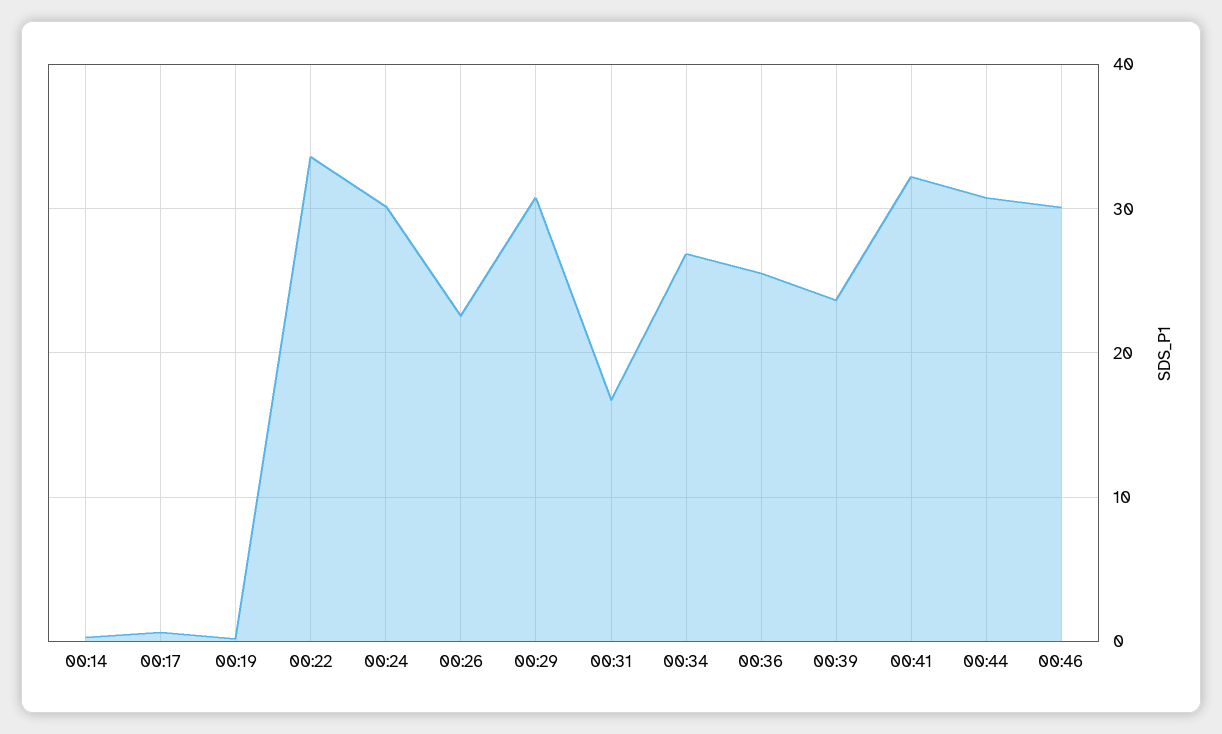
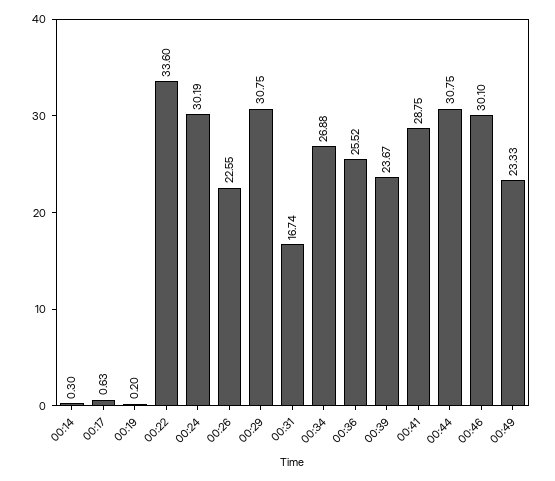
00:41: 32 -> 28.75
00:49: none -> 23.33

